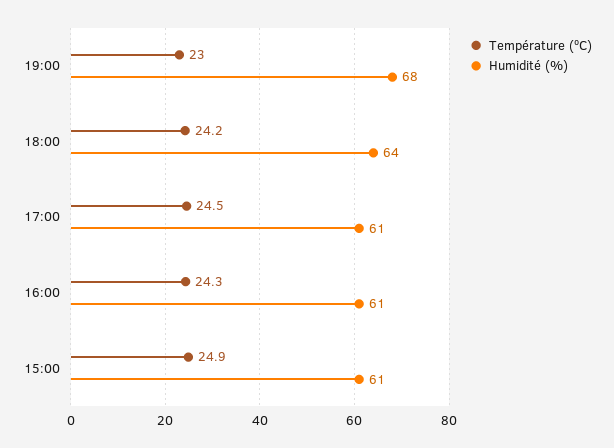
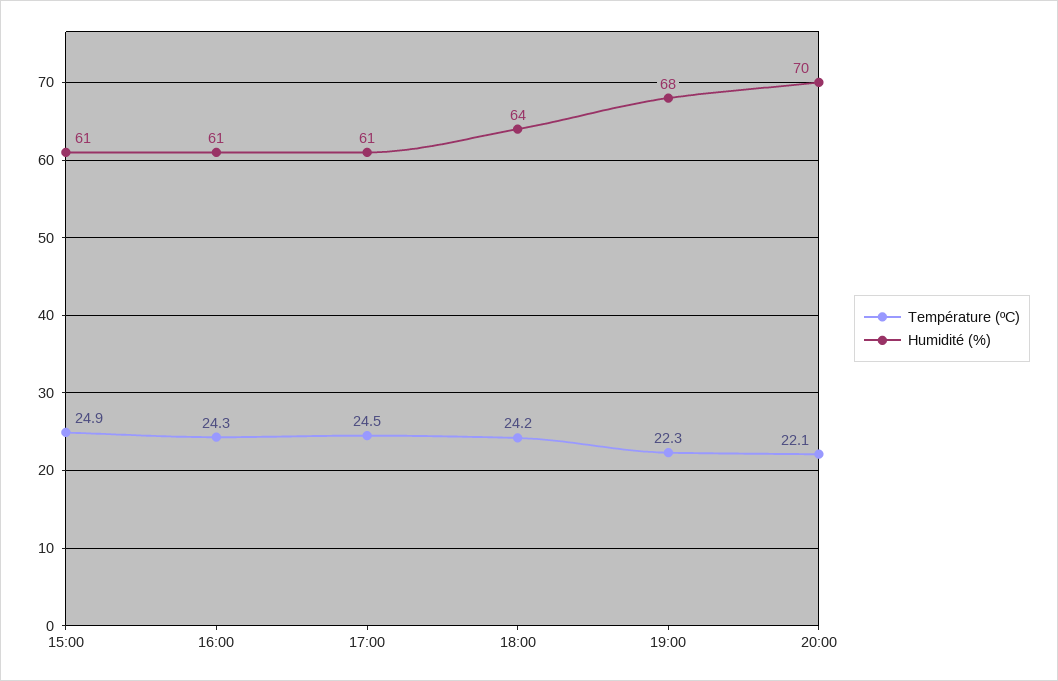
Température (ºC), 19:00: 23 -> 22.3
Température (ºC), 20:00: none -> 22.1
Humidité (%), 20:00: none -> 70

